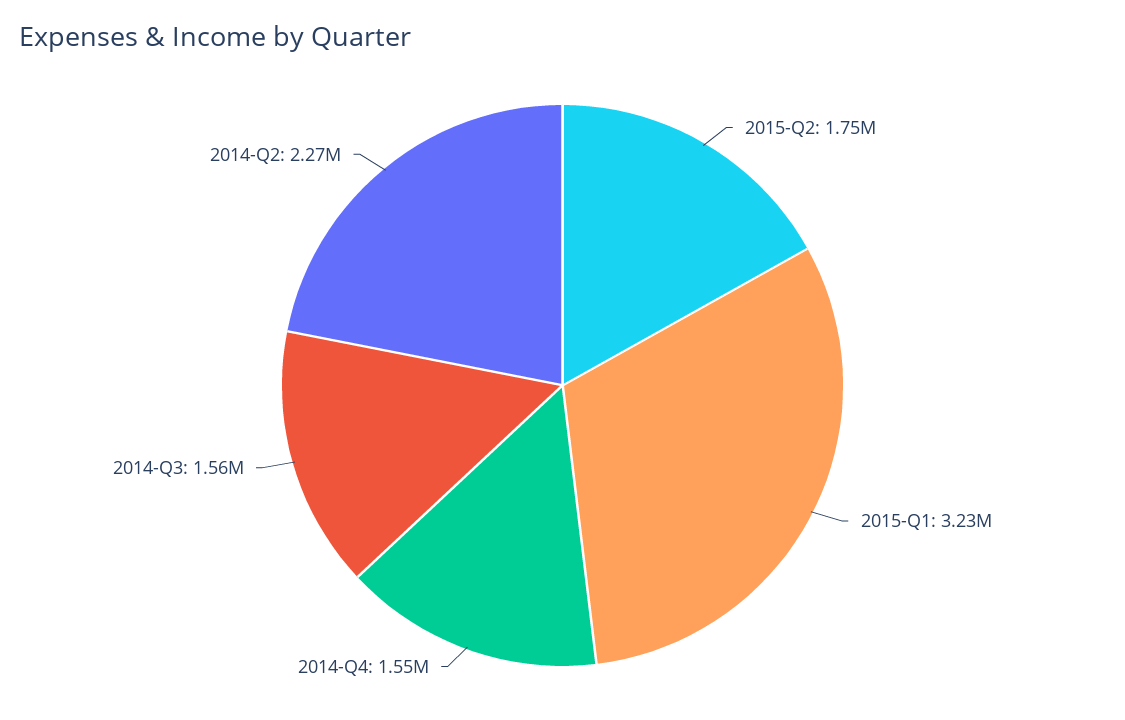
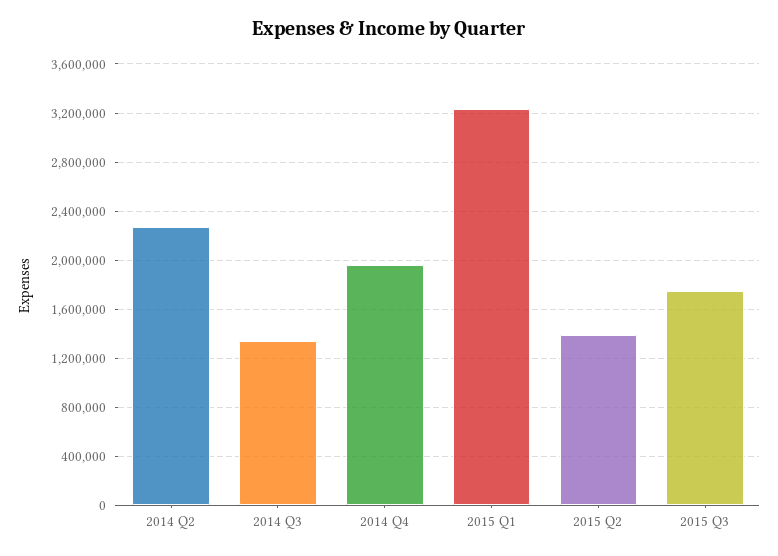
2015-Q2: 1750000 -> 1400000
2014-Q4: 1550000 -> 1950000
2014-Q3: 1560000 -> 1350000
2015 Q3: none -> 1750000

